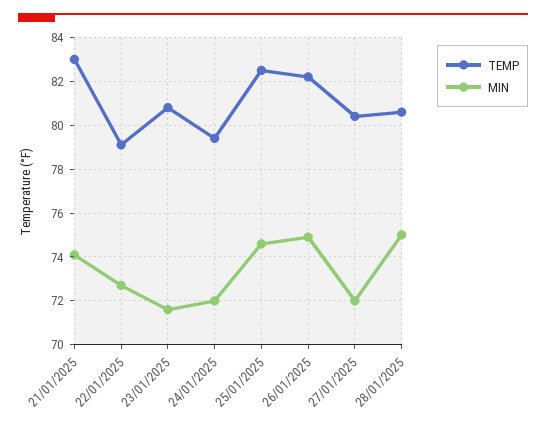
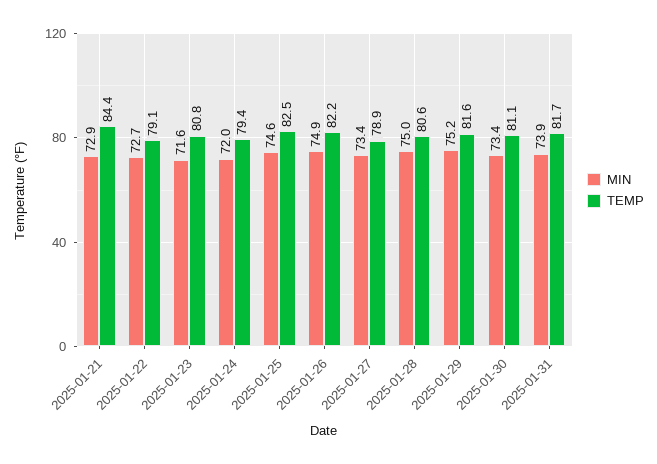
TEMP, 21/01/2025: 83 -> 84.4
MIN, 21/01/2025: 74 -> 72.9
TEMP, 27/01/2025: 80.5 -> 78.9
MIN, 27/01/2025: 72 -> 73.4
MIN, 2025-01-29: none -> 75.2
TEMP, 2025-01-29: none -> 81.6
MIN, 2025-01-30: none -> 73.4
TEMP, 2025-01-30: none -> 81.1
MIN, 2025-01-31: none -> 73.9
TEMP, 2025-01-31: none -> 81.7

